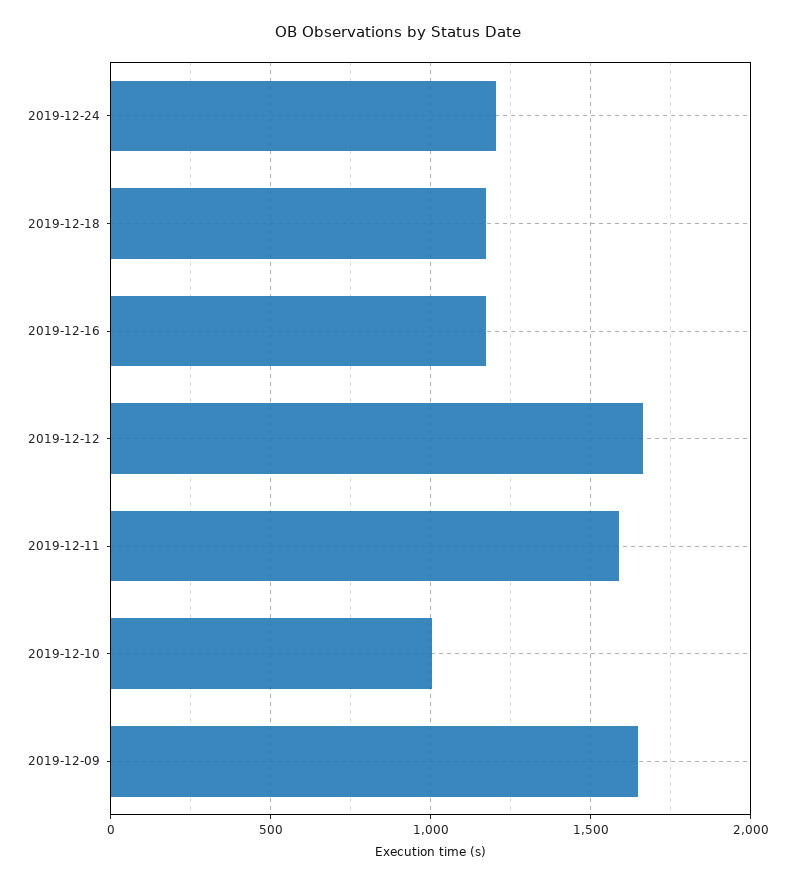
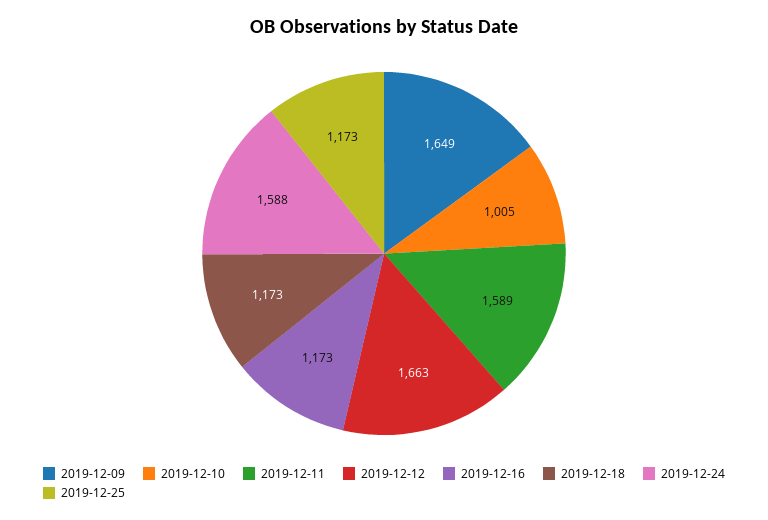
2019-12-24: 1200 -> 1588
2019-12-25: none -> 1173

